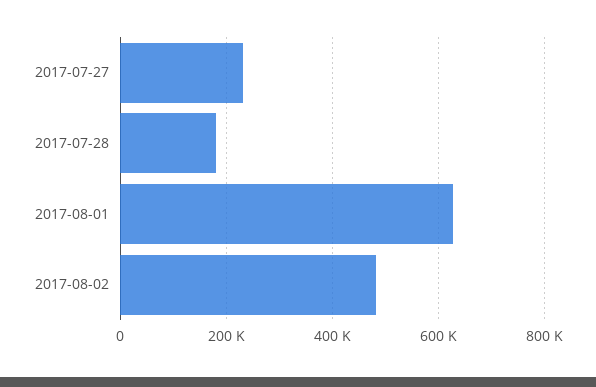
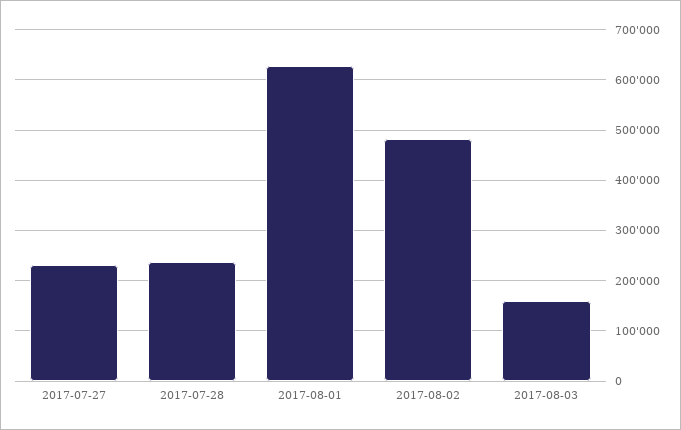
2017-07-28: 180000 -> 240000
2017-08-03: none -> 160000

